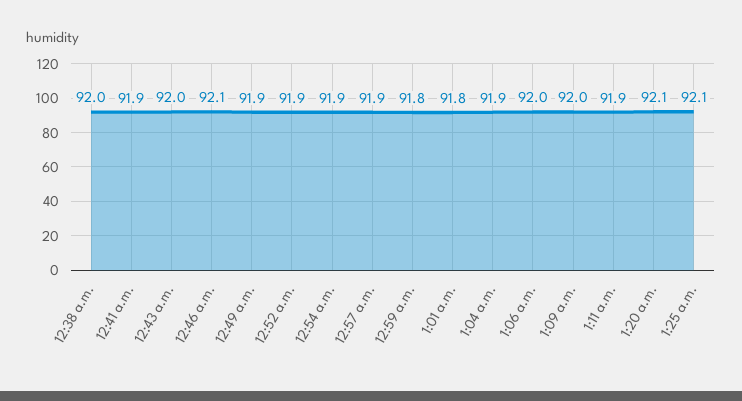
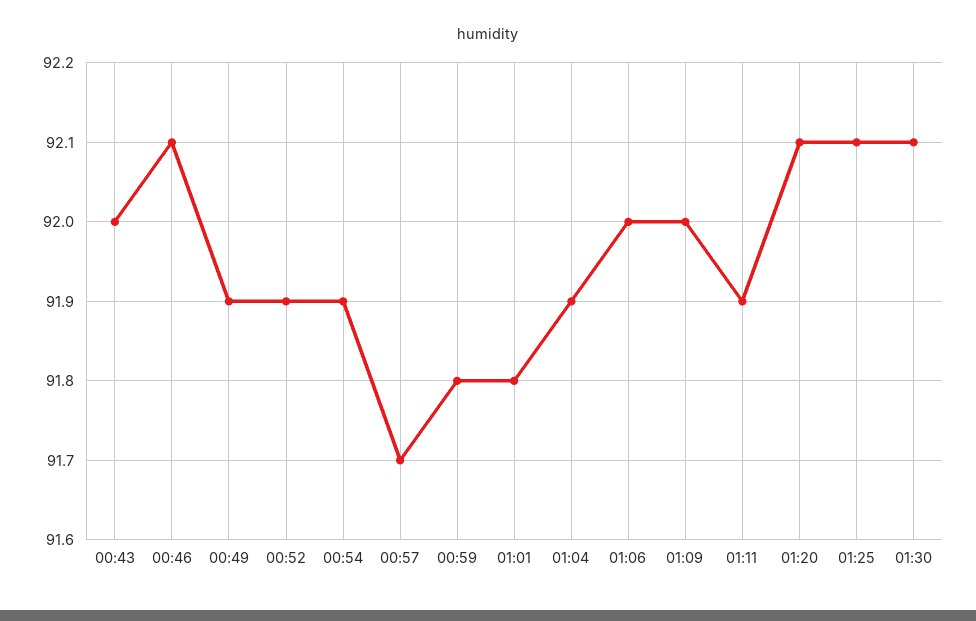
12:38 a.m.: 92 -> none
12:41 a.m.: 91.9 -> none
12:57 a.m.: 91.9 -> 91.7
01:30: none -> 92.1

